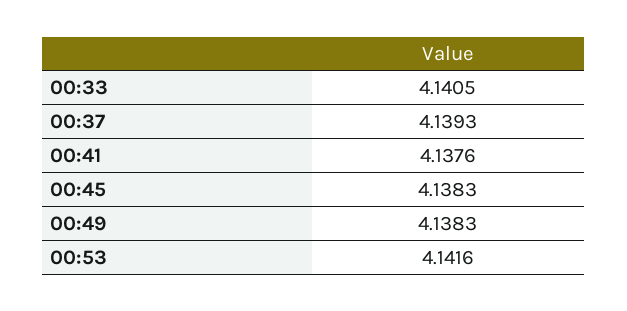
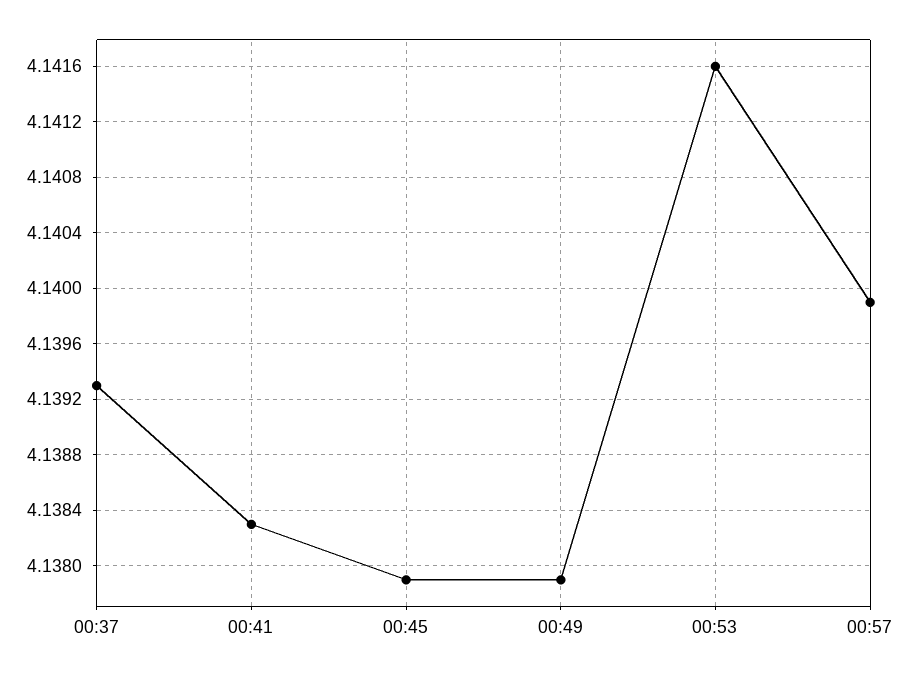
00:33: 4.1405 -> none
00:41: 4.1376 -> 4.1383
00:45: 4.1383 -> 4.1379
00:49: 4.1383 -> 4.1379
00:57: none -> 4.1399

